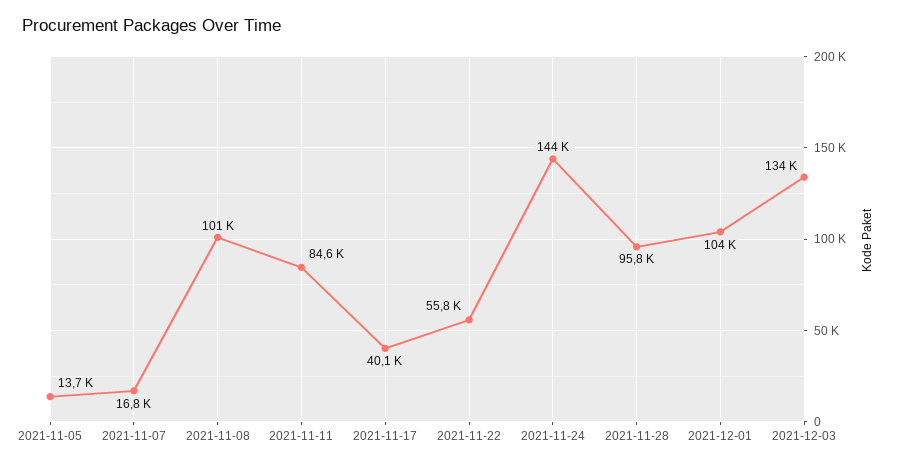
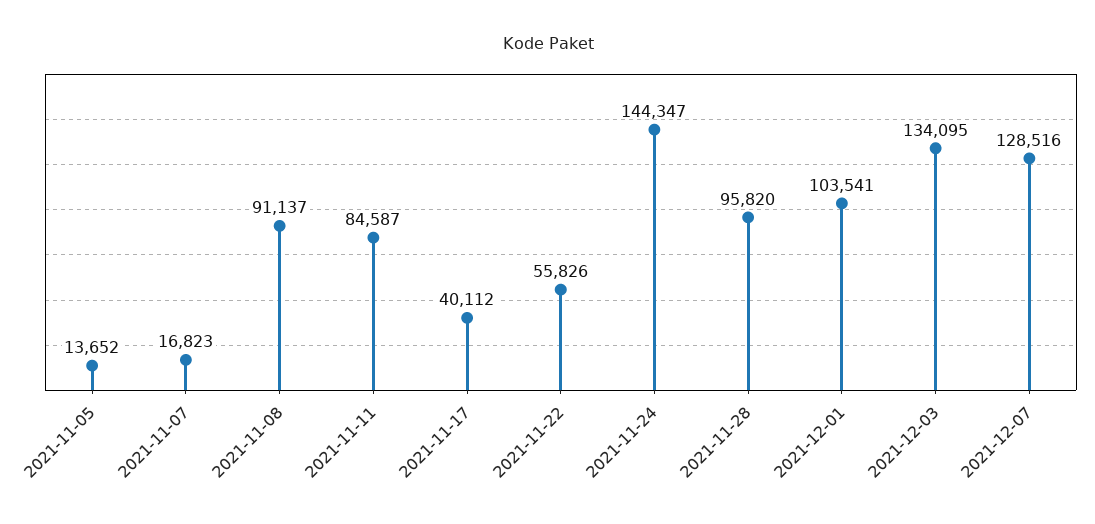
2021-11-08: 101000 -> 91137
2021-12-07: none -> 128516

